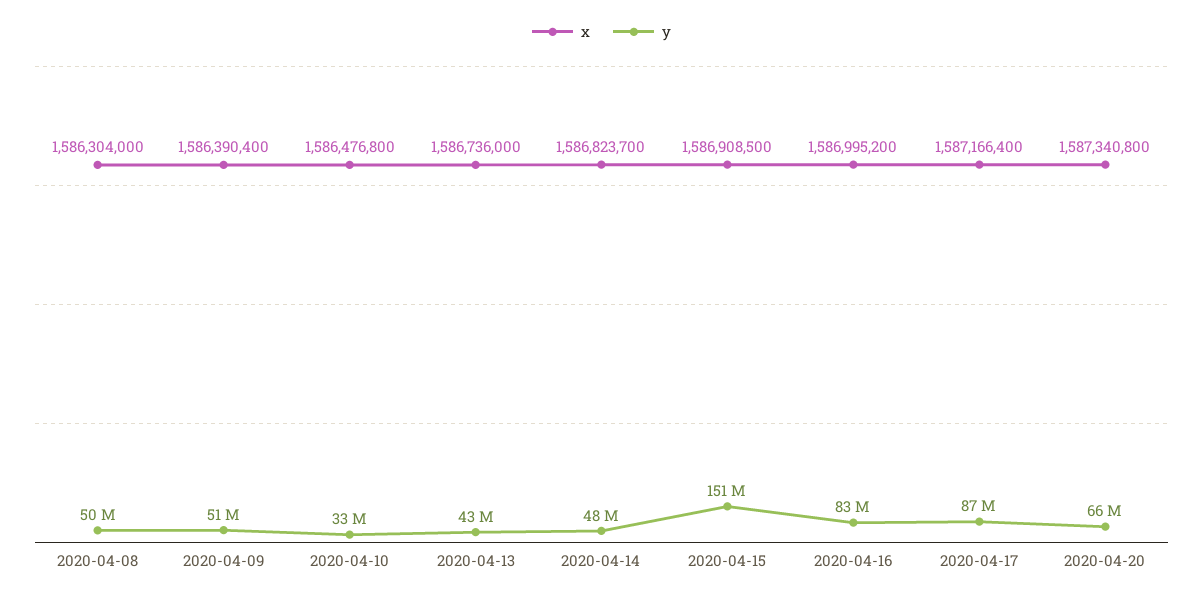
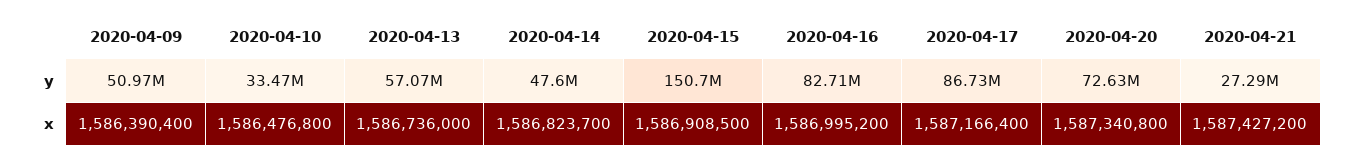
x, 2020-04-08: 1586304000 -> none
y, 2020-04-08: 50000000 -> none
y, 2020-04-13: 43000000 -> 57070000
y, 2020-04-20: 66000000 -> 72630000
y, 2020-04-21: none -> 27290000
x, 2020-04-21: none -> 1587427200

